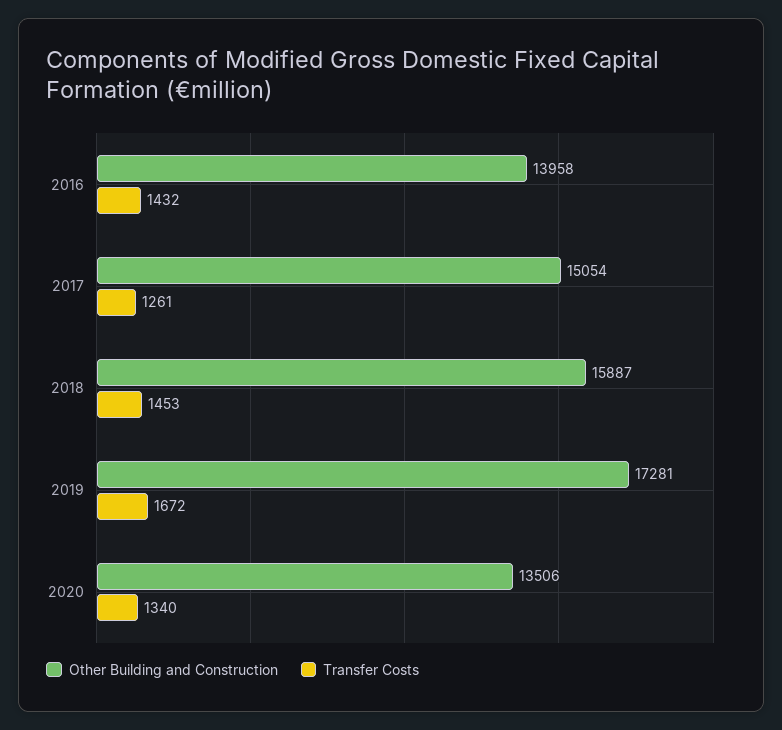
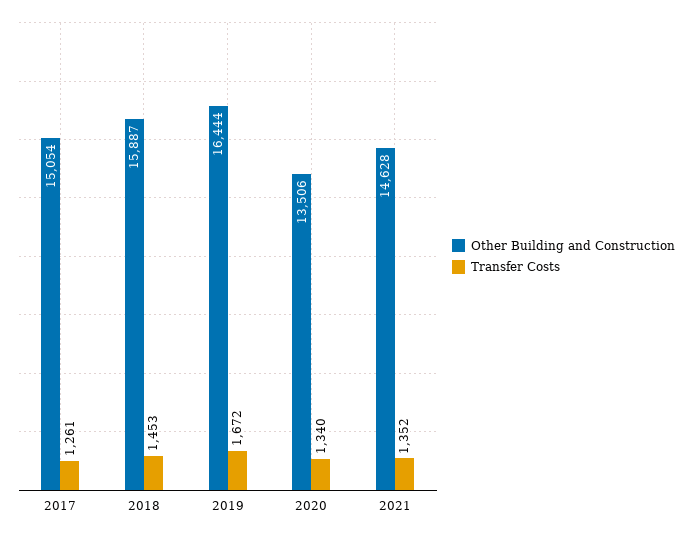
Other Building and Construction, 2016: 13958 -> none
Transfer Costs, 2016: 1432 -> none
Other Building and Construction, 2019: 17281 -> 16444
Other Building and Construction, 2021: none -> 14628
Transfer Costs, 2021: none -> 1352

